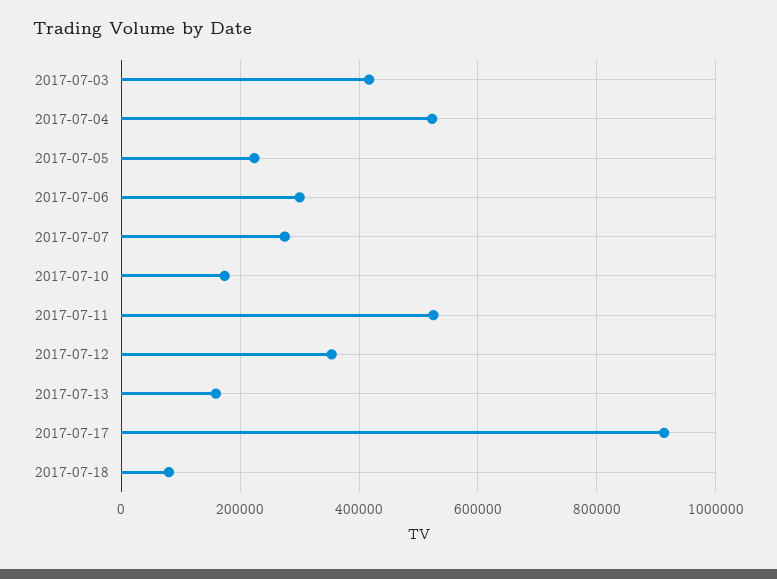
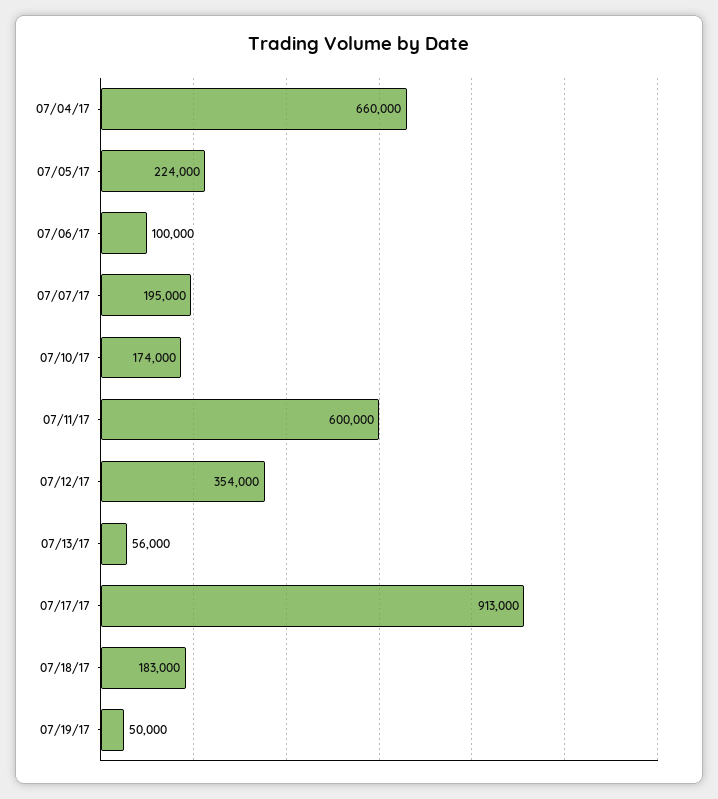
2017-07-03: 420000 -> none
2017-07-04: 520000 -> 660000
2017-07-06: 300000 -> 100000
2017-07-07: 280000 -> 195000
2017-07-11: 520000 -> 600000
2017-07-13: 160000 -> 56000
2017-07-18: 80000 -> 183000
07/19/17: none -> 50000

